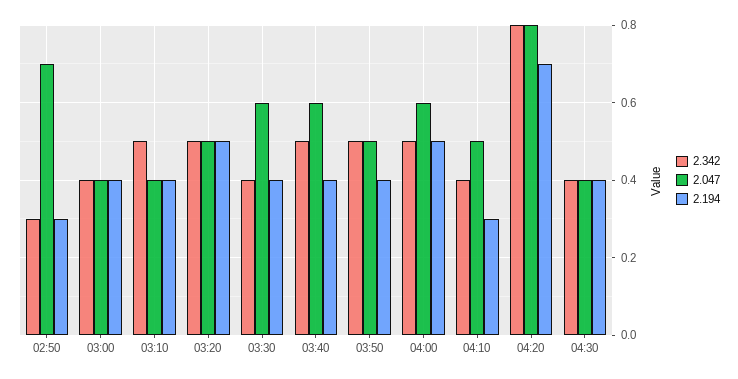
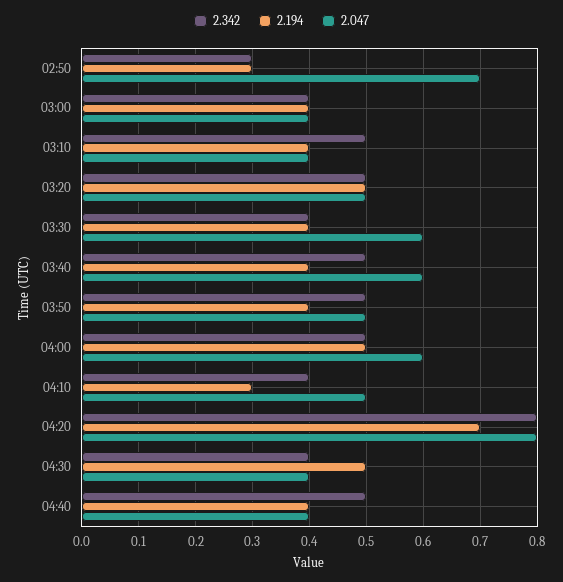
2.194, 04:30: 0.4 -> 0.5
2.342, 04:40: none -> 0.5
2.194, 04:40: none -> 0.4
2.047, 04:40: none -> 0.4

